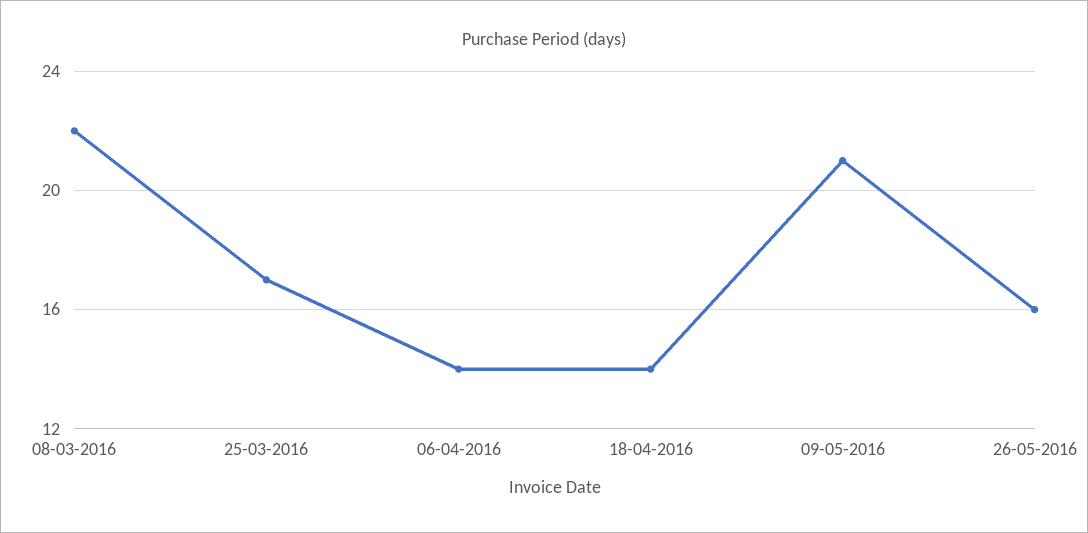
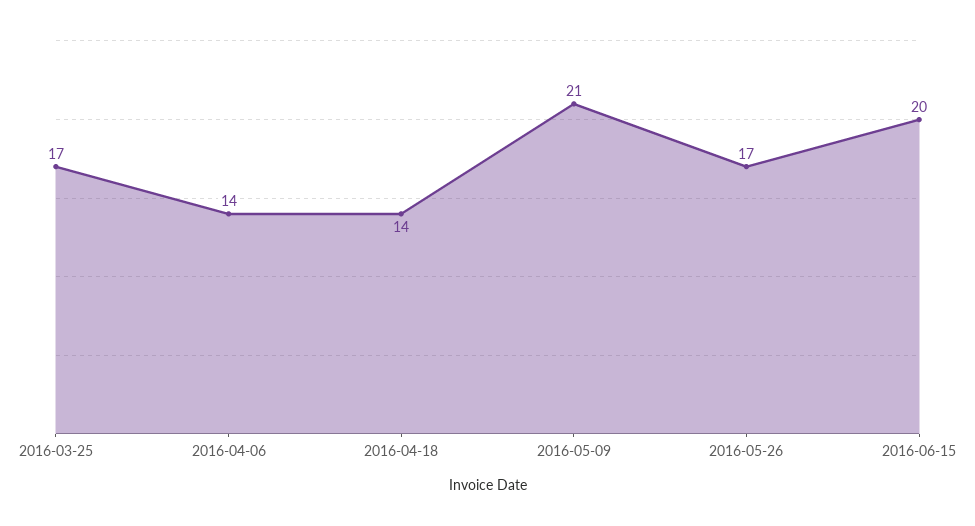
08-03-2016: 22 -> none
26-05-2016: 16 -> 17
2016-06-15: none -> 20

